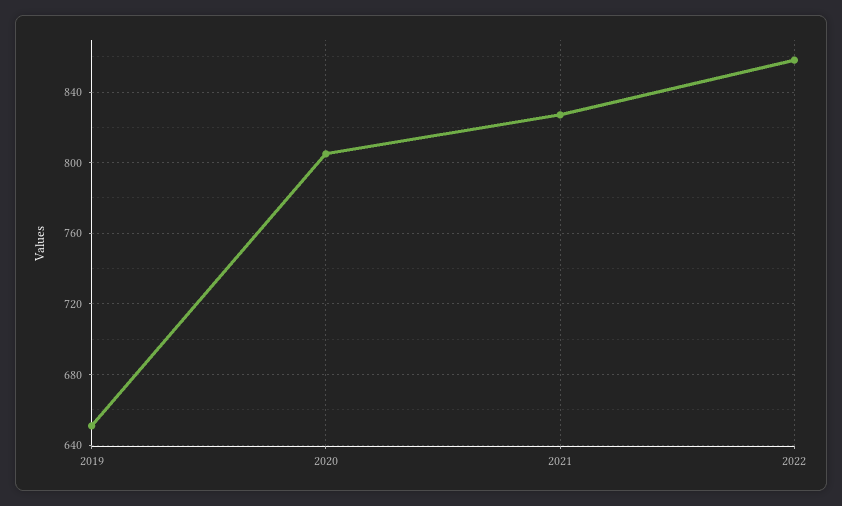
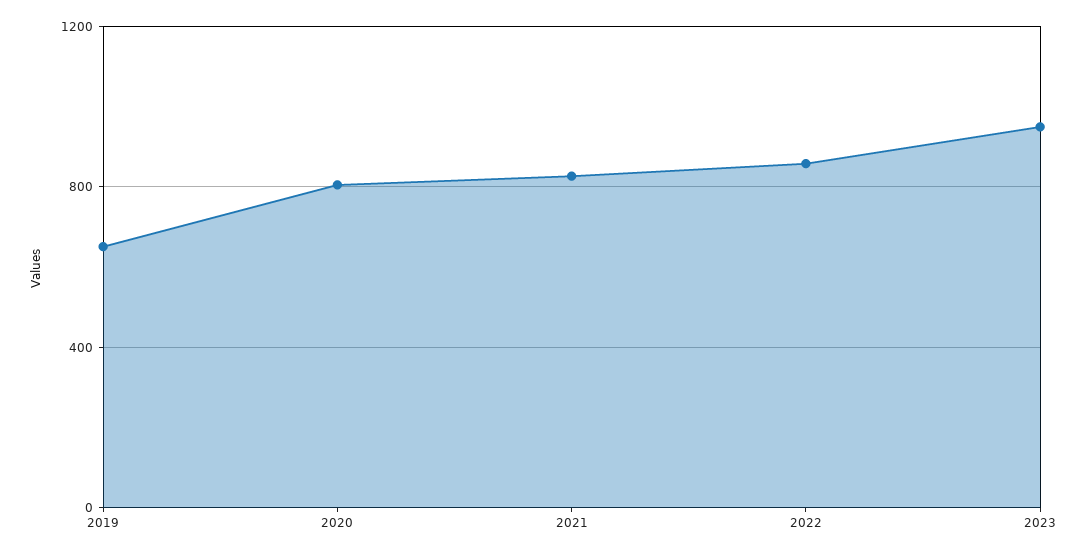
2023: none -> 950

